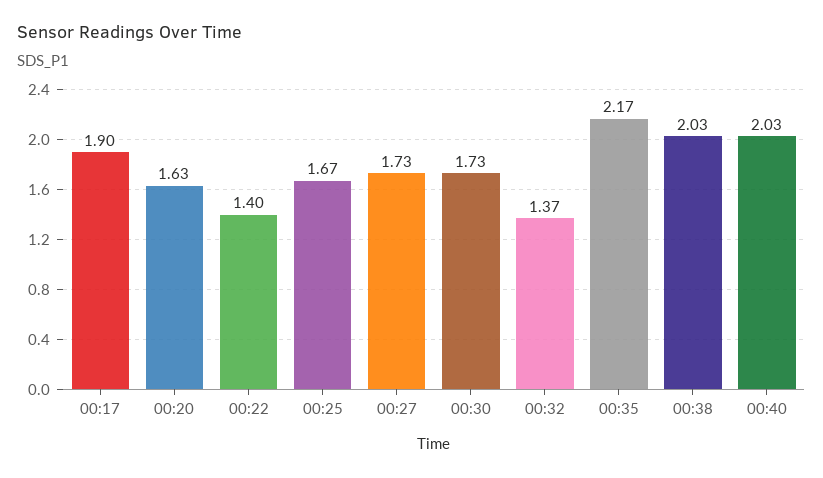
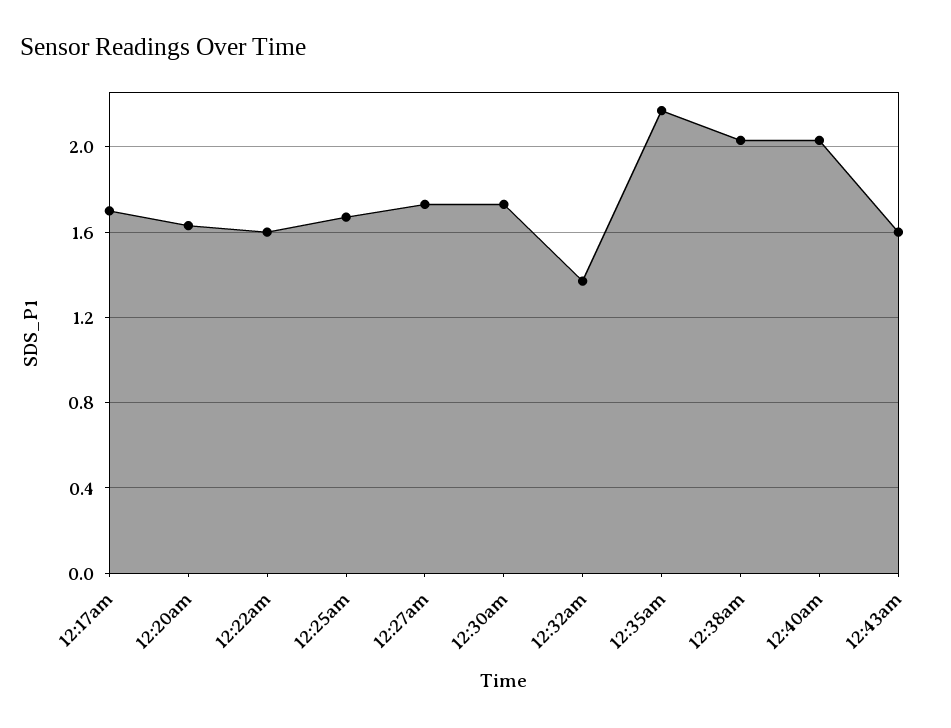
00:17: 1.9 -> 1.7
00:22: 1.4 -> 1.6
12:43am: none -> 1.6

